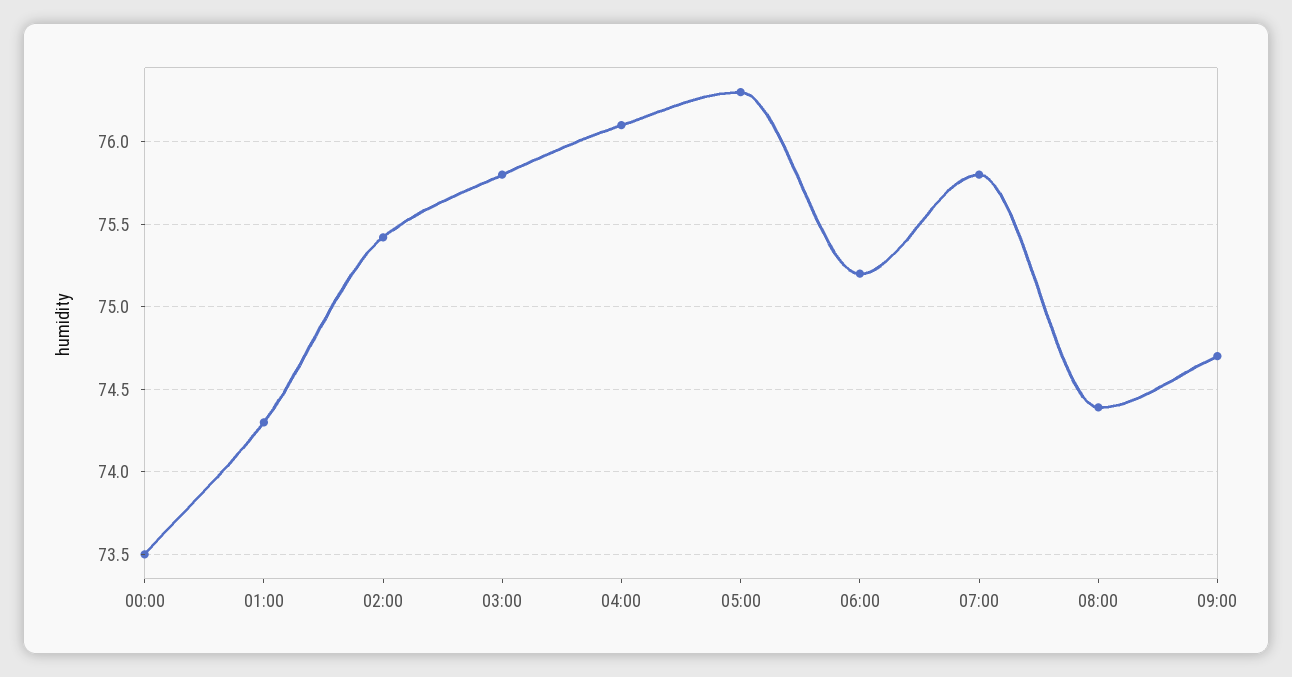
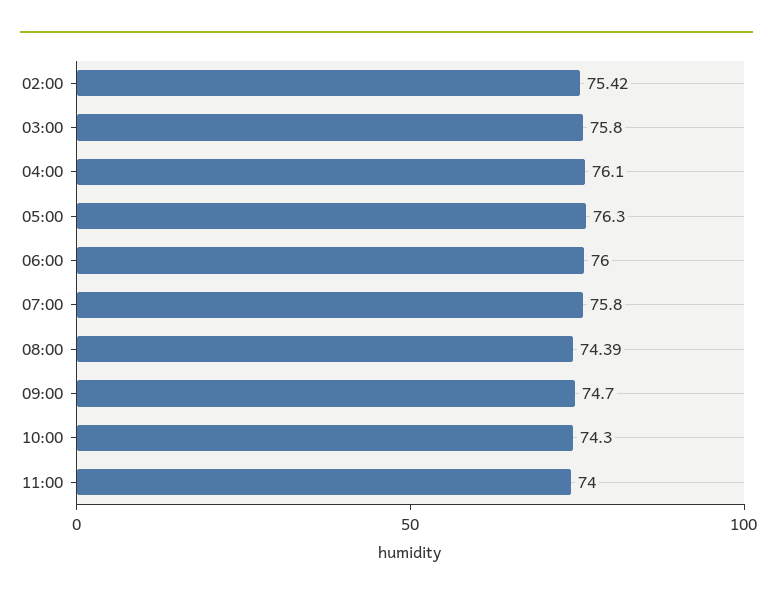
00:00: 73.5 -> none
01:00: 74.3 -> none
06:00: 75.2 -> 76
10:00: none -> 74.3
11:00: none -> 74

